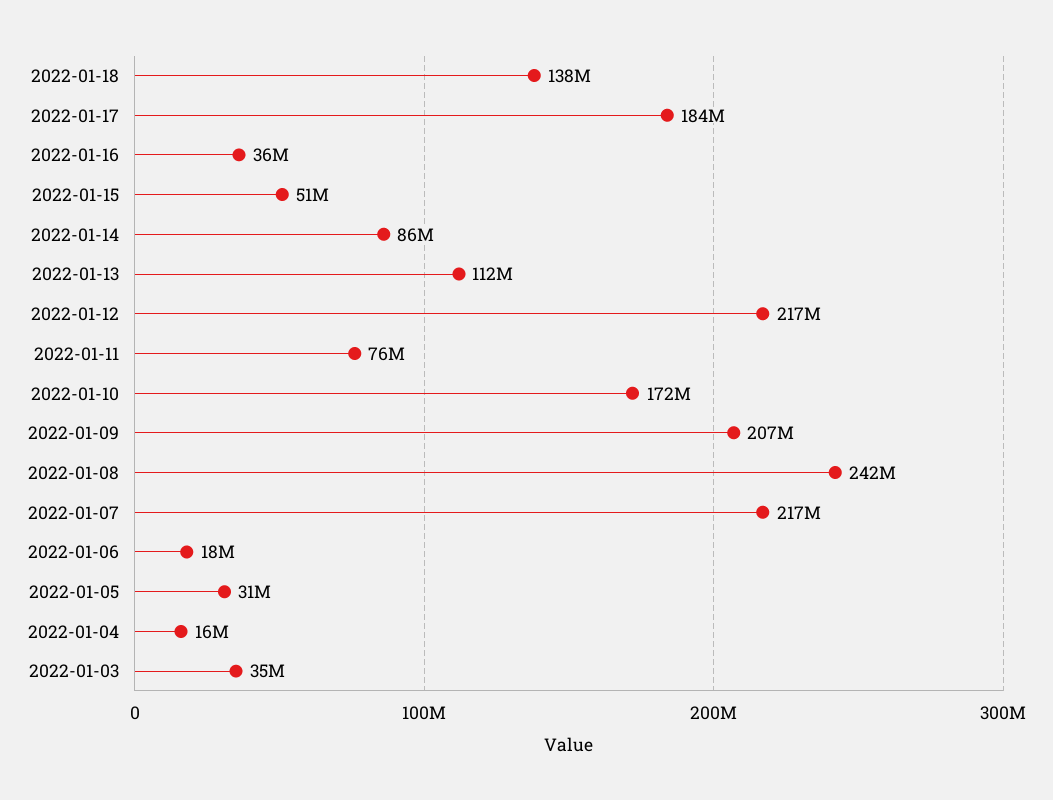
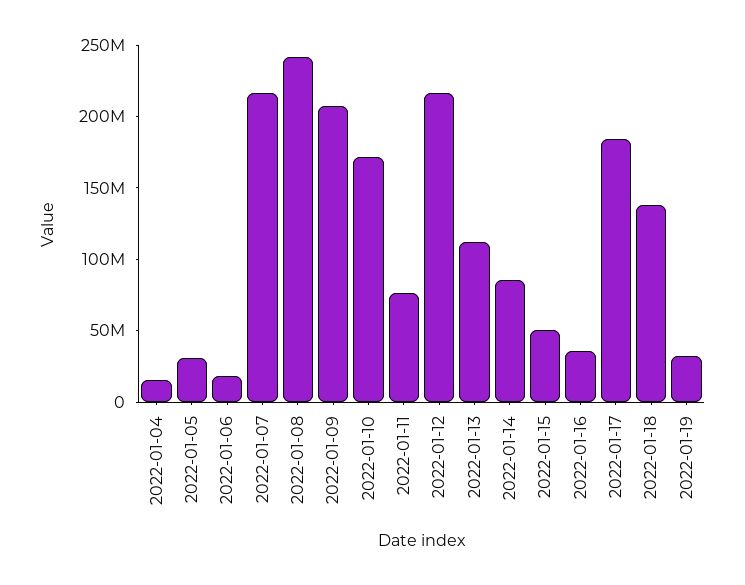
2022-01-03: 35000000 -> none
2022-01-19: none -> 30000000

